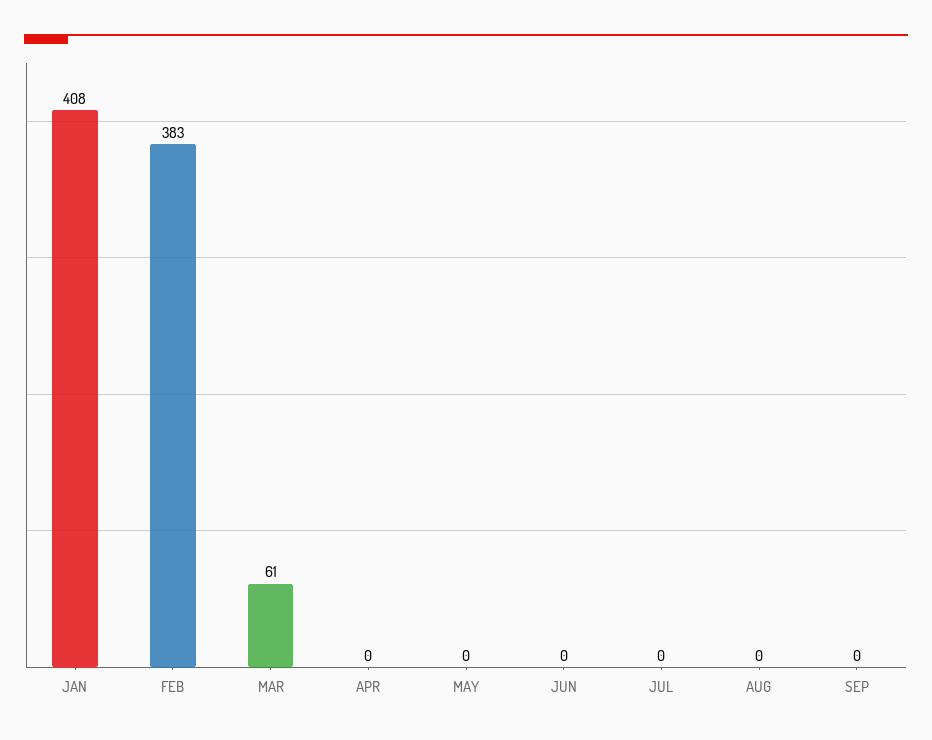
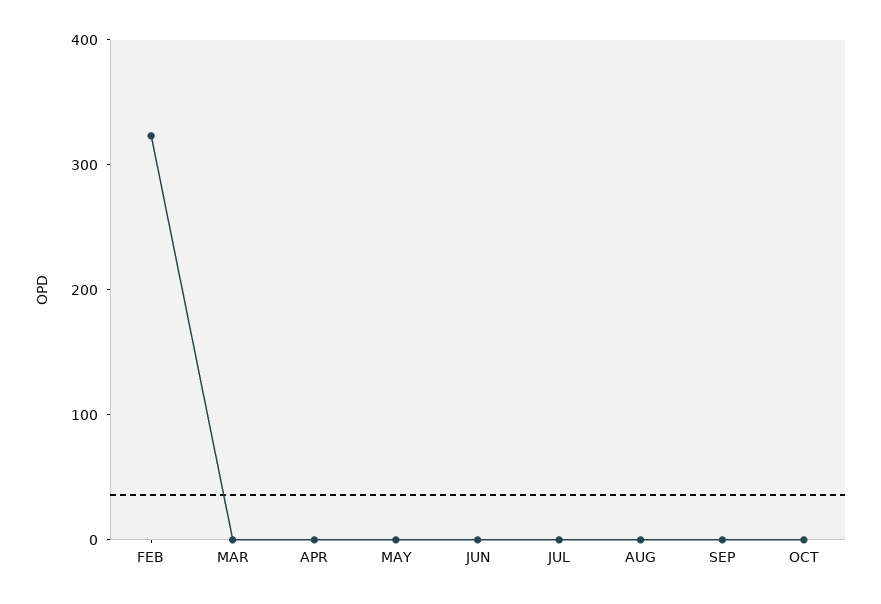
JAN: 408 -> none
FEB: 383 -> 320
MAR: 61 -> 0
OCT: none -> 0

